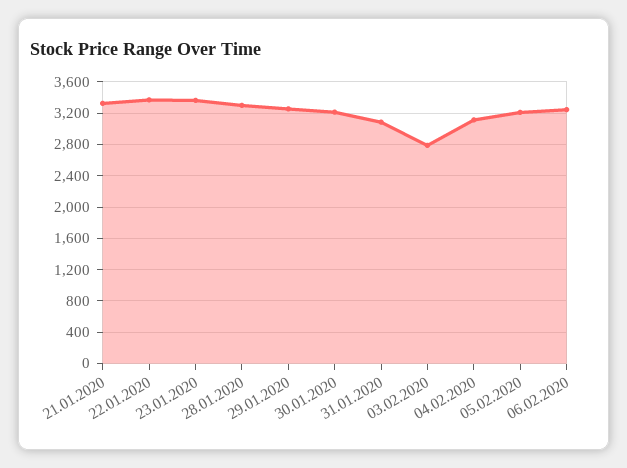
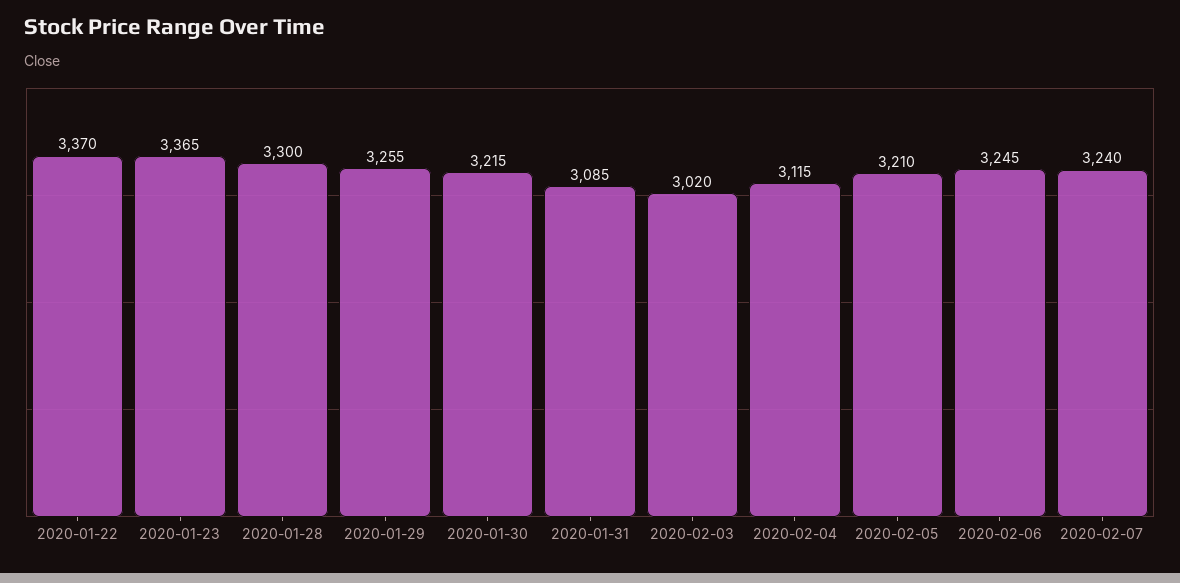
21.01.2020: 3300 -> none
03.02.2020: 2800 -> 3020
2020-02-07: none -> 3240

